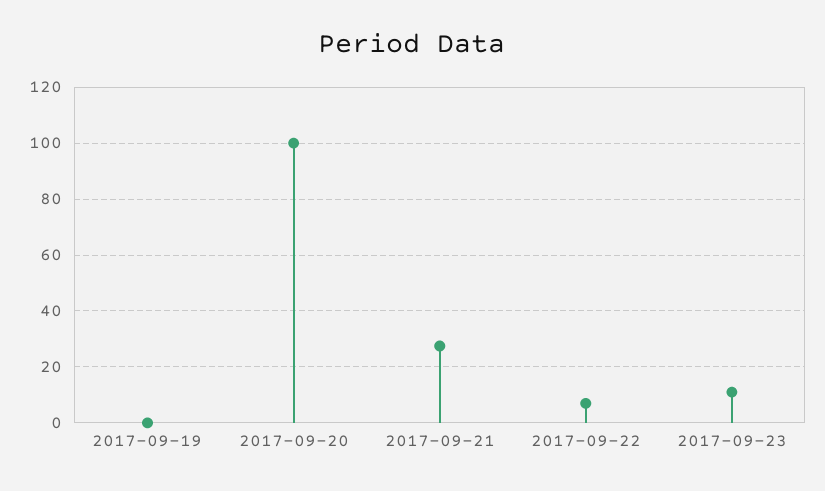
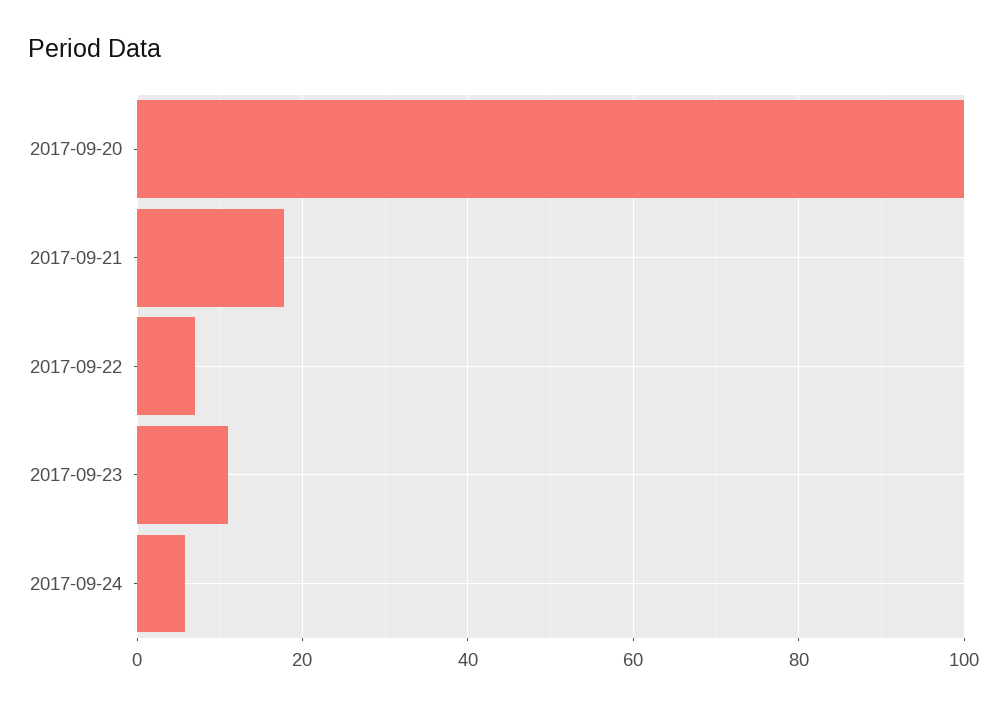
2017-09-19: 0 -> none
2017-09-21: 27.5 -> 18
2017-09-24: none -> 6

